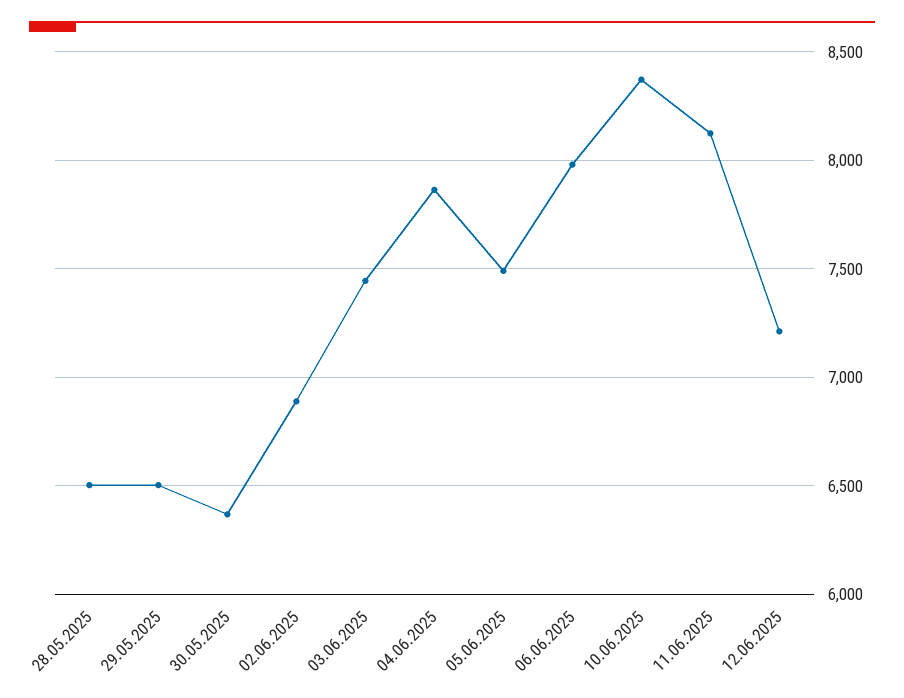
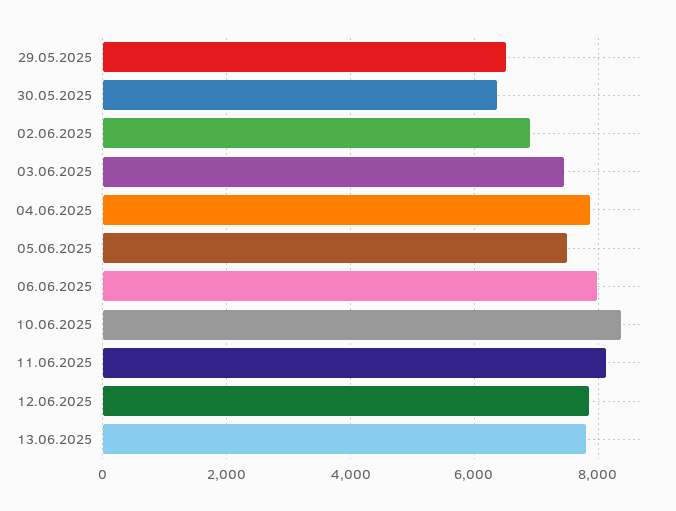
28.05.2025: 6500 -> none
12.06.2025: 7200 -> 7800
13.06.2025: none -> 7800

